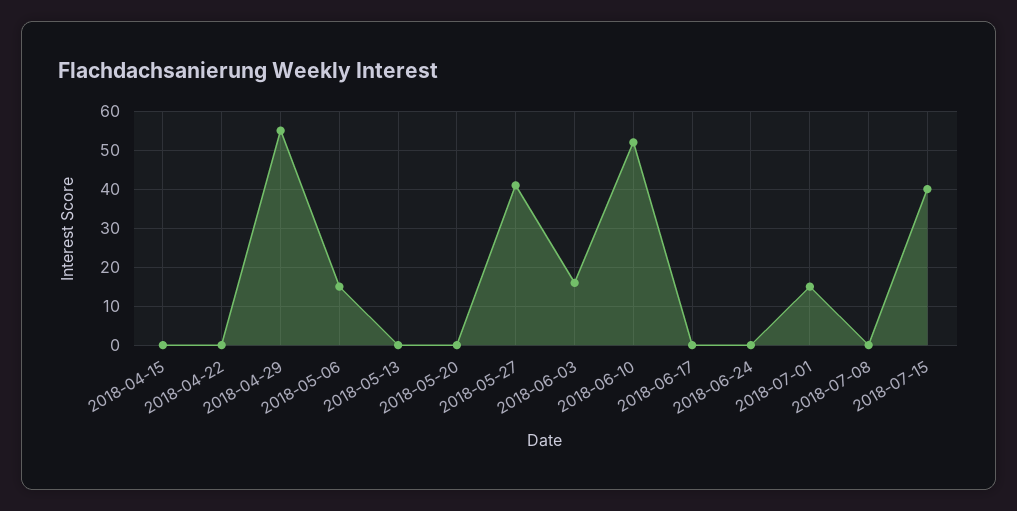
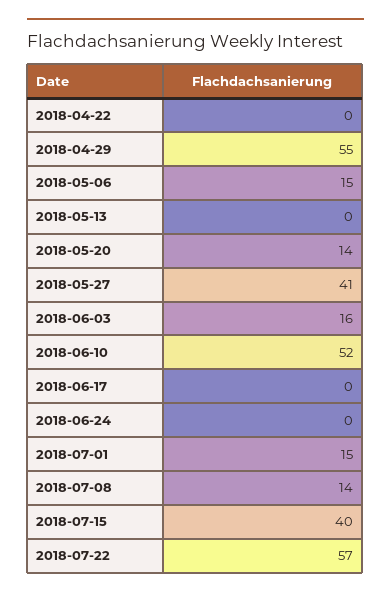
2018-04-15: 0 -> none
2018-05-20: 0 -> 14
2018-07-08: 0 -> 14
2018-07-22: none -> 57

